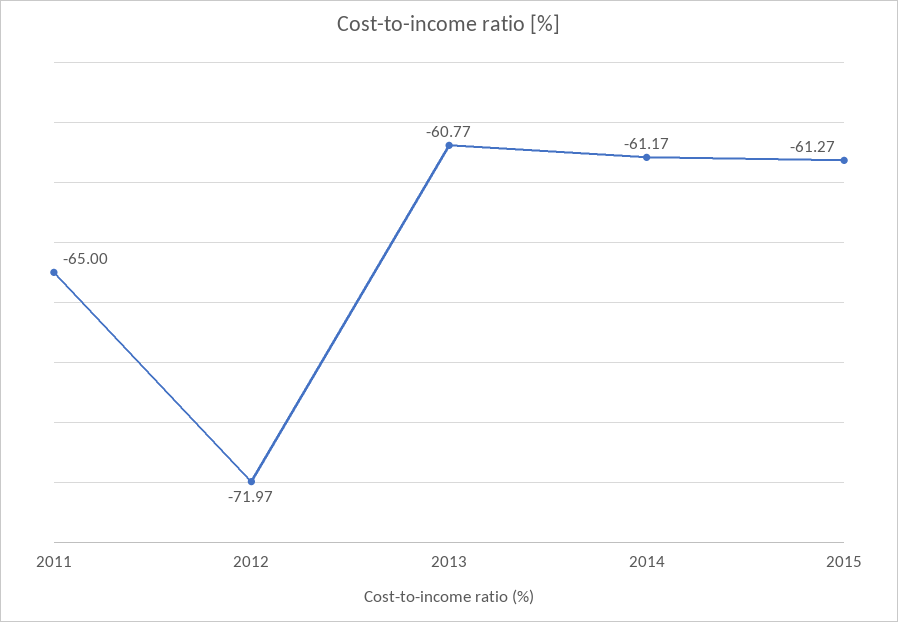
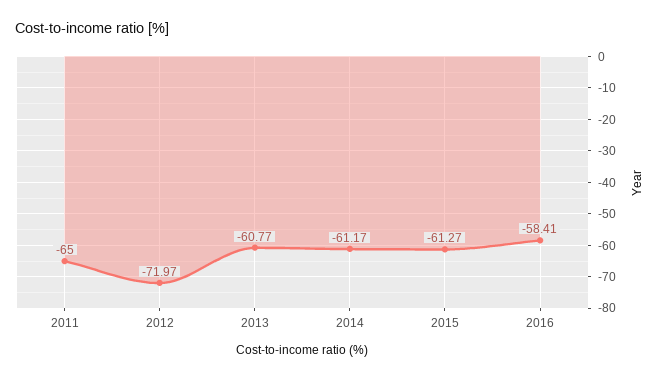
2016: none -> -58.41

